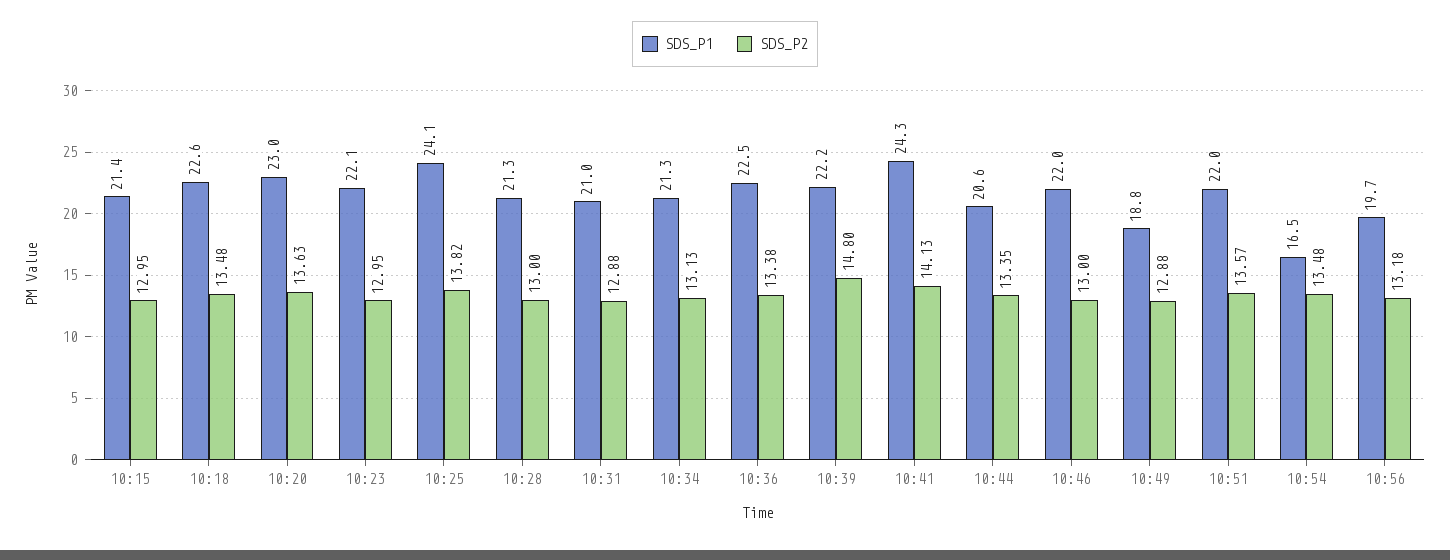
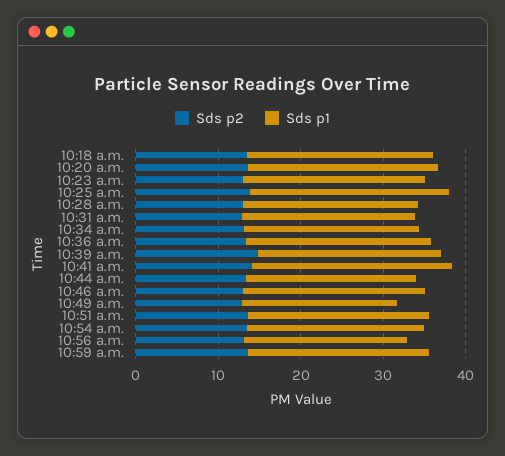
SDS_P1, 10:15: 21.4 -> none
SDS_P2, 10:15: 12.95 -> none
SDS_P1, 10:54: 16.5 -> 22
SDS_P2, 10:59 a.m.: none -> 14
SDS_P1, 10:59 a.m.: none -> 22

